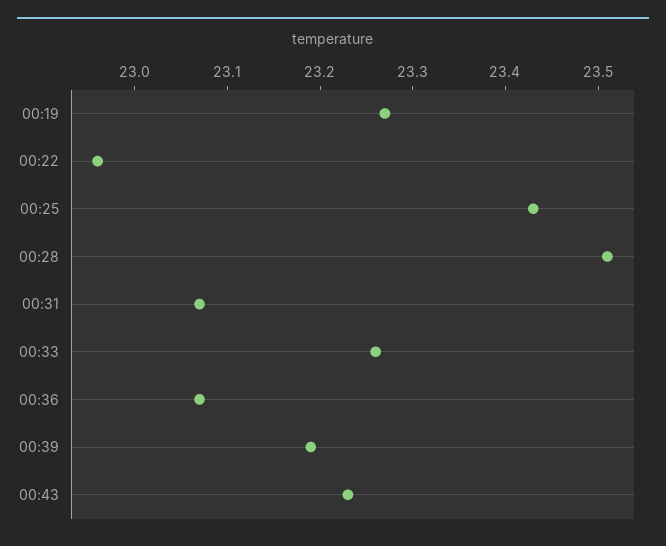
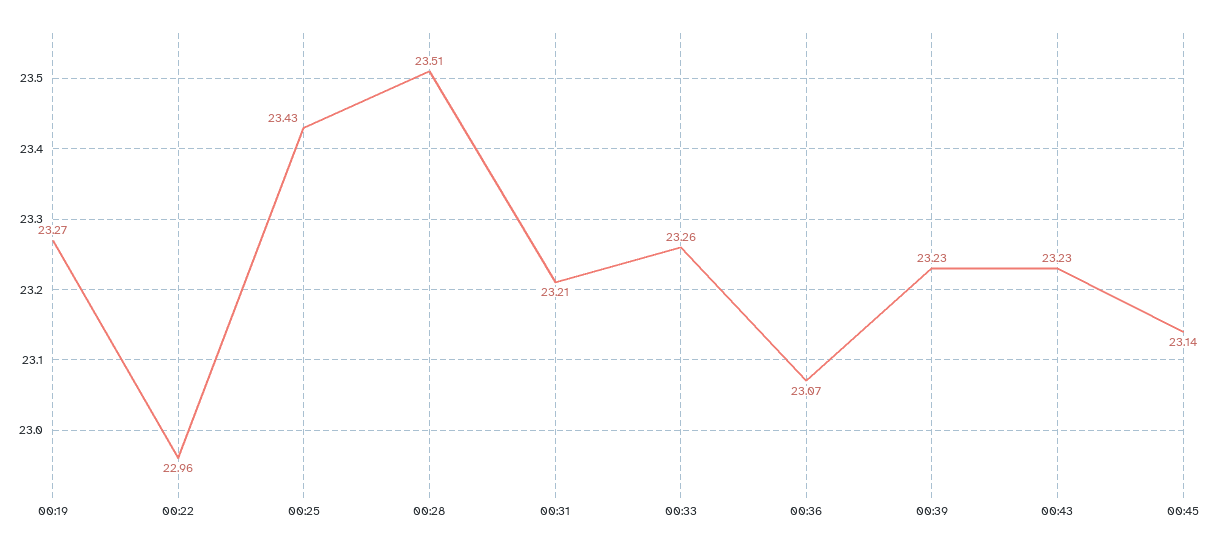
00:31: 23.07 -> 23.21
00:39: 23.19 -> 23.23
00:45: none -> 23.14

